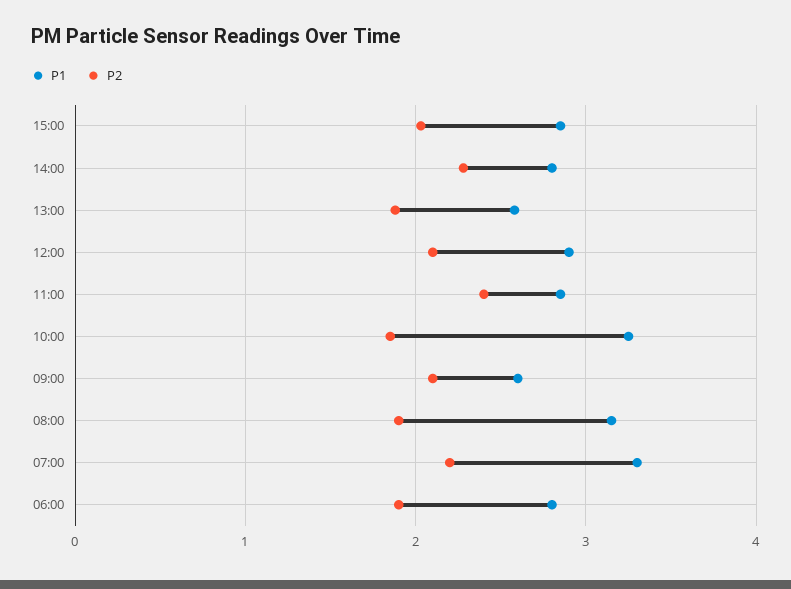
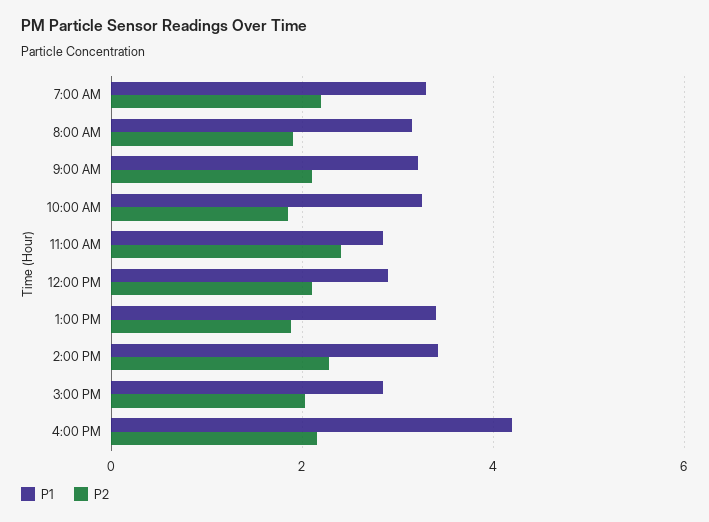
P1, 14:00: 2.8 -> 3.4
P1, 13:00: 2.6 -> 3.4
P1, 09:00: 2.6 -> 3.2
P1, 06:00: 2.8 -> none
P2, 06:00: 1.9 -> none
P1, 4:00 PM: none -> 4.2
P2, 4:00 PM: none -> 2.2

